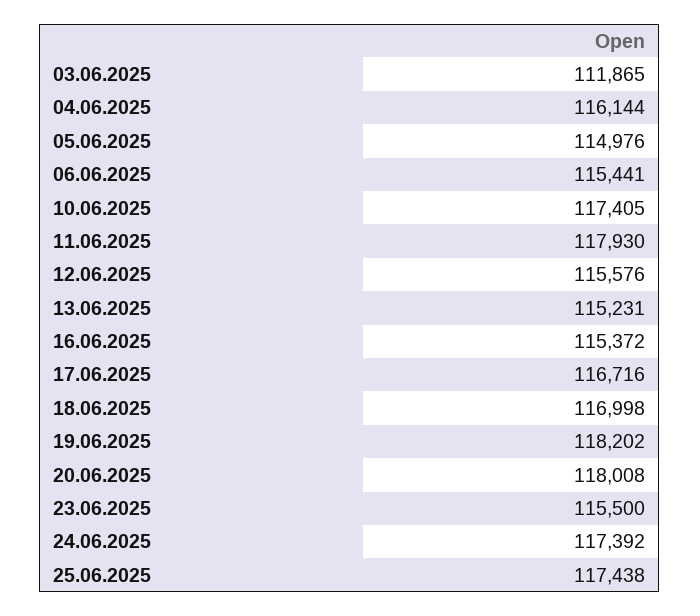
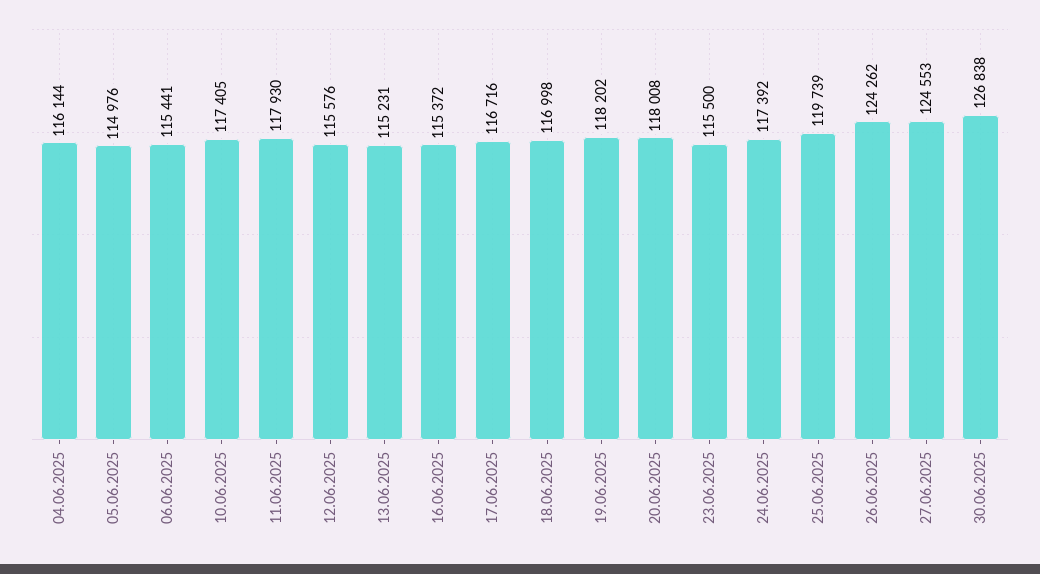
03.06.2025: 111865 -> none
25.06.2025: 117438 -> 119739
26.06.2025: none -> 124262
27.06.2025: none -> 124553
30.06.2025: none -> 126838

